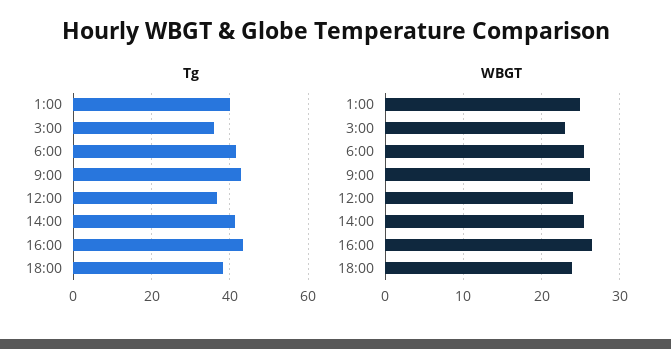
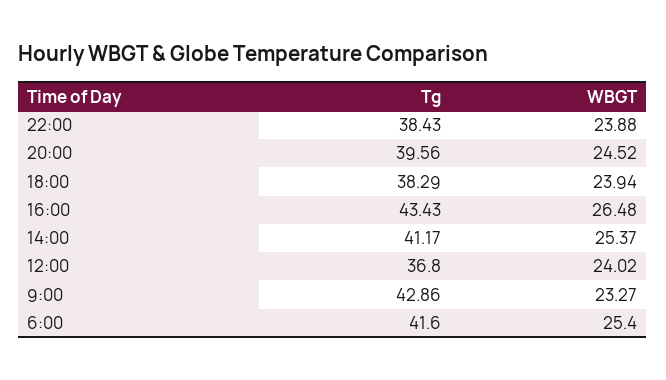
Tg, 1:00: 40 -> none
Tg, 3:00: 36 -> none
WBGT, 1:00: 25 -> none
WBGT, 3:00: 23 -> none
WBGT, 9:00: 26 -> 23.27
Tg, 22:00: none -> 38.43
WBGT, 22:00: none -> 23.88
Tg, 20:00: none -> 39.56
WBGT, 20:00: none -> 24.52

